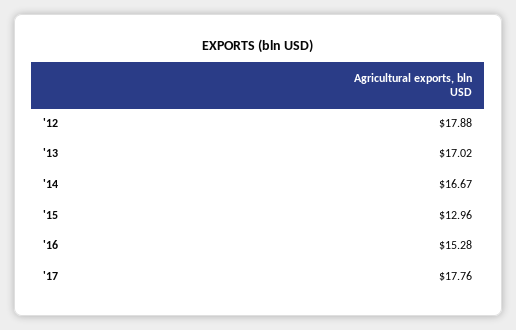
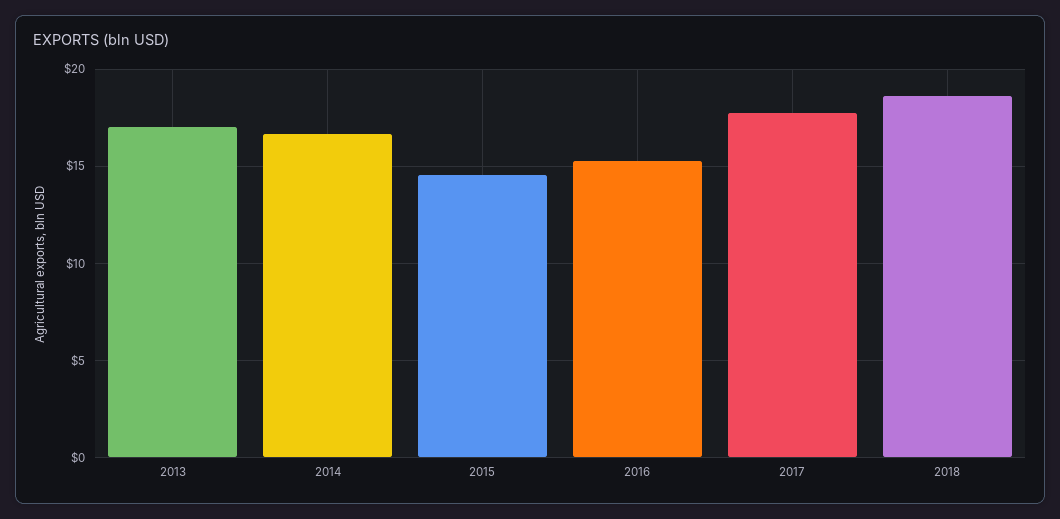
'12: 17.88 -> none
'15: 12.96 -> 14.5
2018: none -> 18.5

